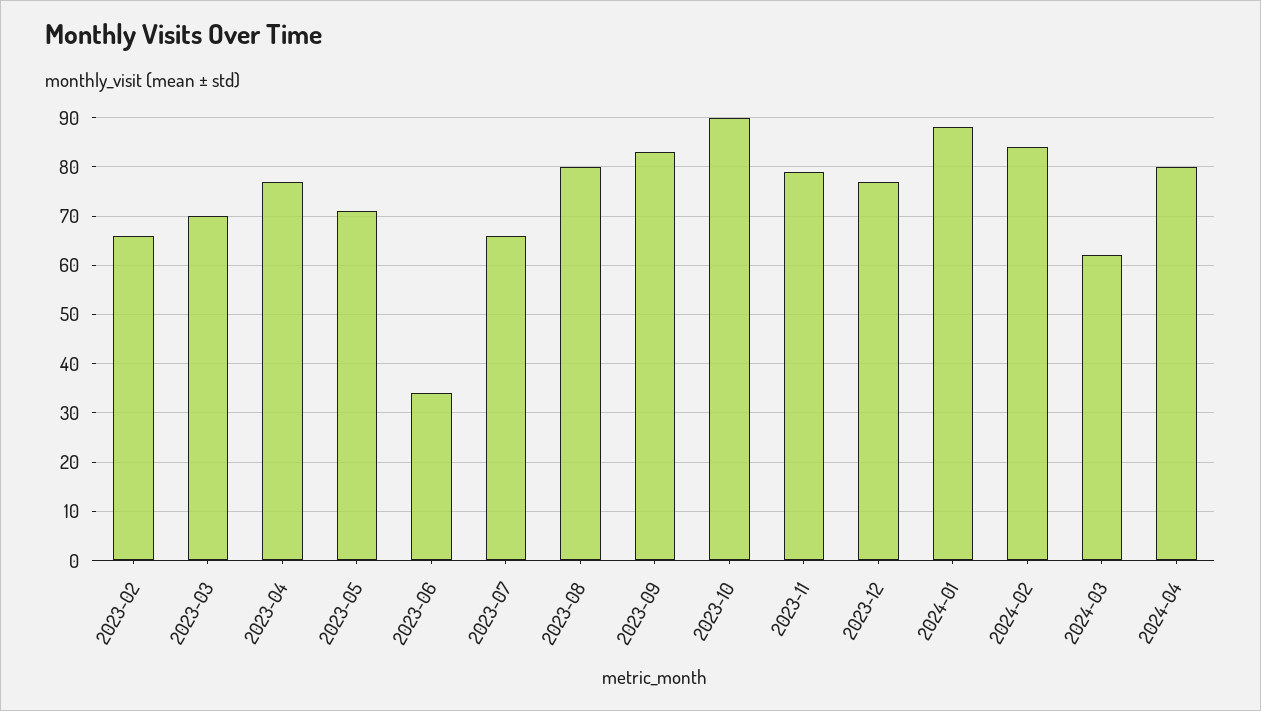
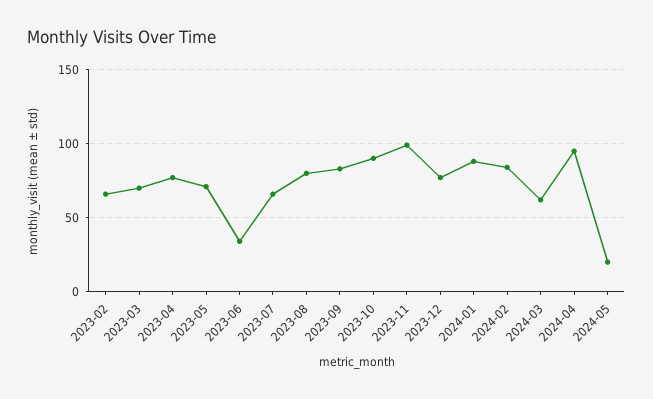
2023-11: 80 -> 100
2024-04: 80 -> 95
2024-05: none -> 20

